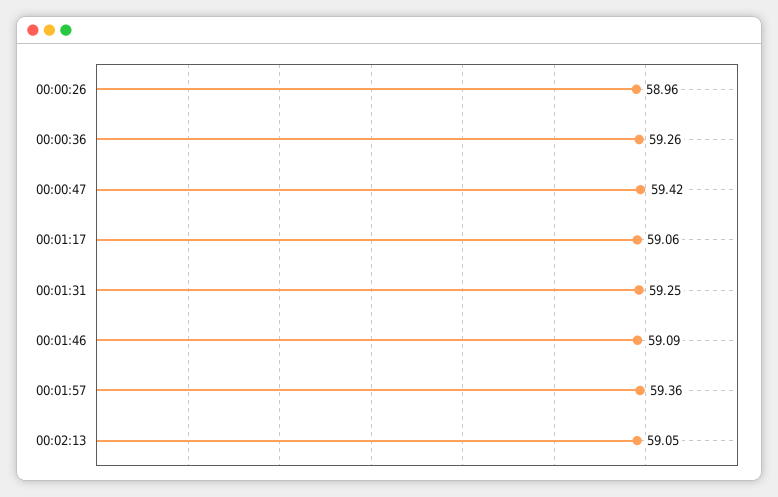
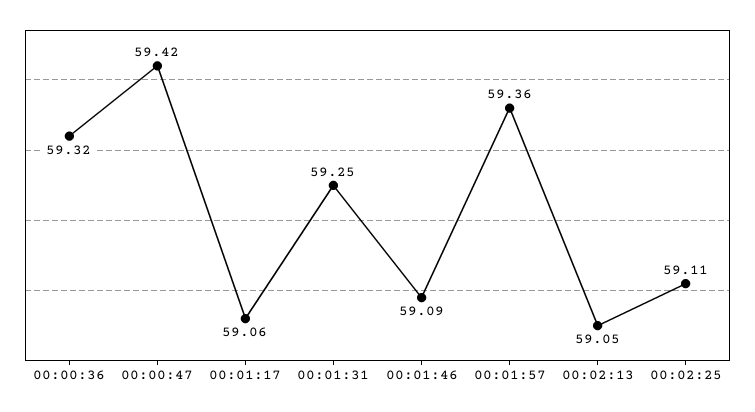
00:00:26: 58.96 -> none
00:00:36: 59.26 -> 59.32
00:02:25: none -> 59.11

